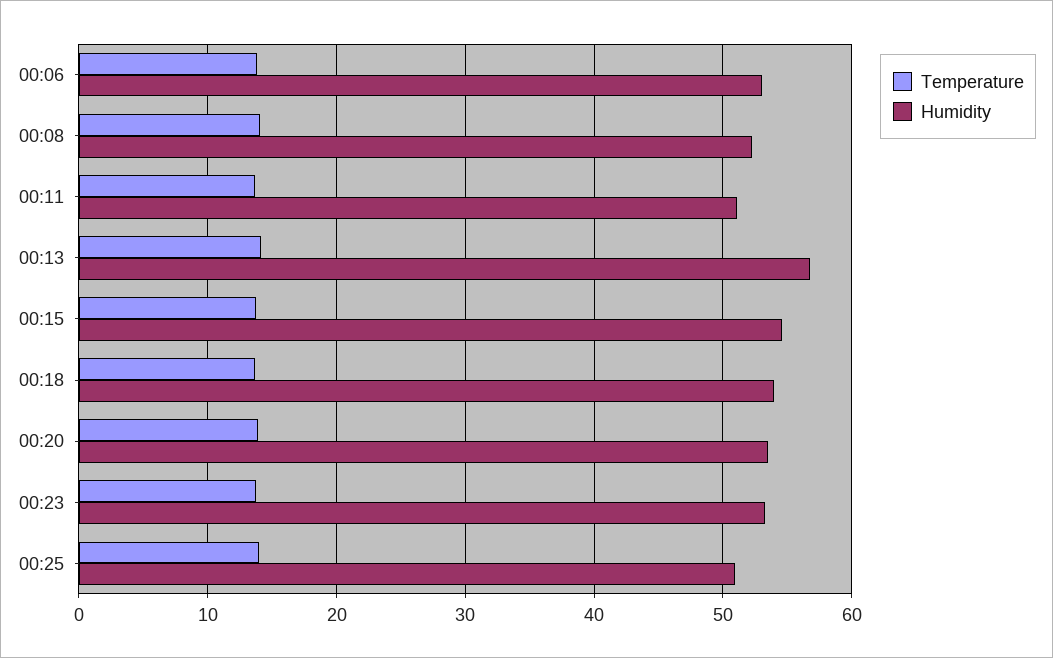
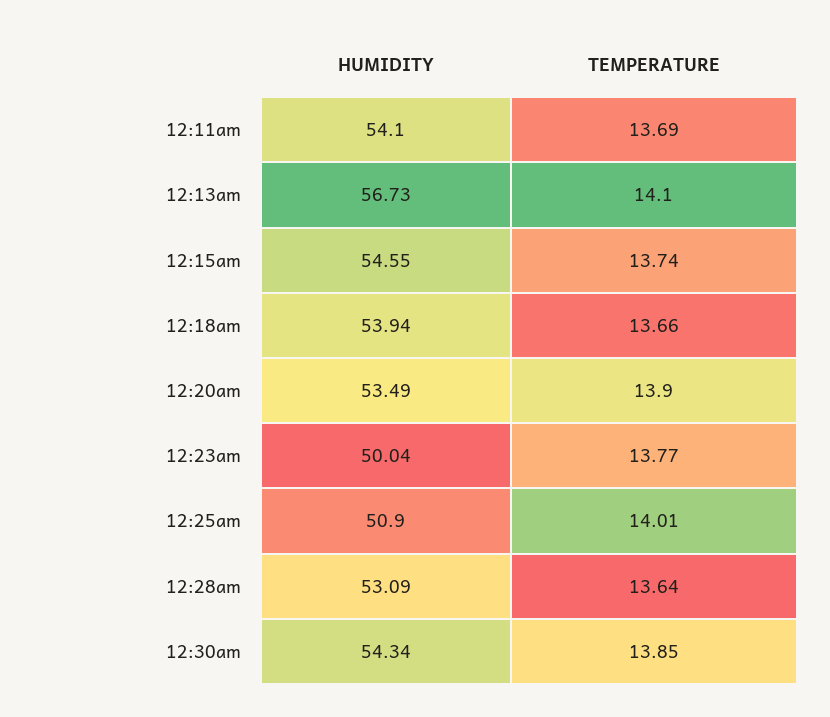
Temperature, 00:06: 14 -> none
Humidity, 00:06: 53 -> none
Temperature, 00:08: 14 -> none
Humidity, 00:08: 52 -> none
Humidity, 00:11: 51 -> 54.1
Humidity, 00:23: 53 -> 50.04
Humidity, 12:28am: none -> 53.09
Temperature, 12:28am: none -> 13.64
Humidity, 12:30am: none -> 54.34
Temperature, 12:30am: none -> 13.85

